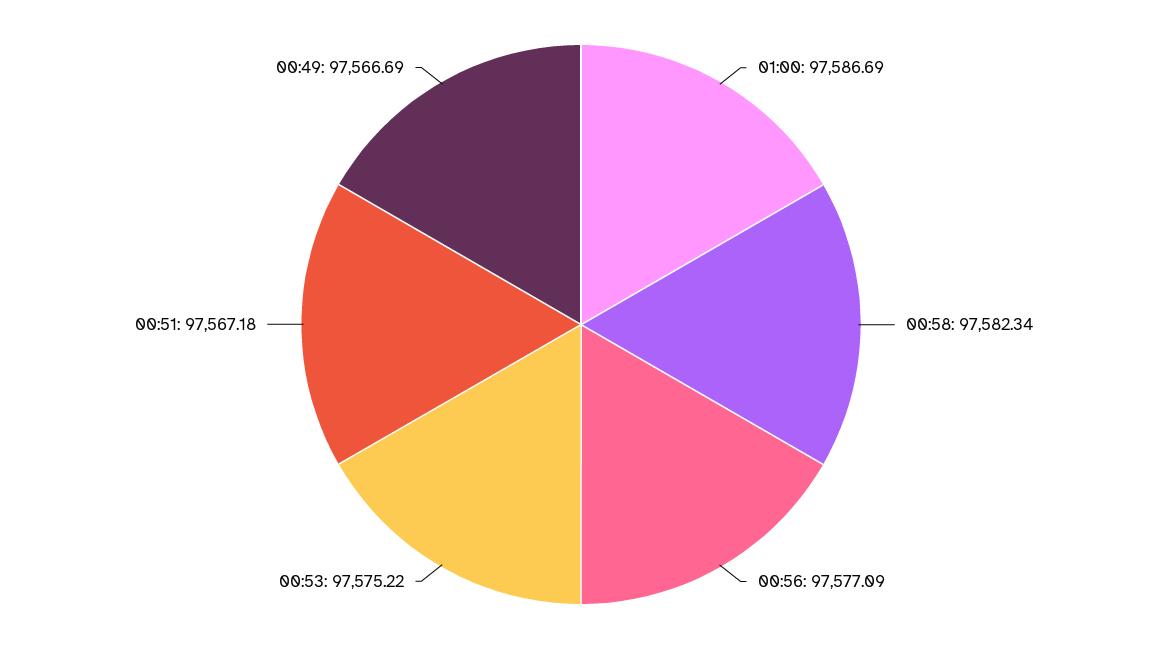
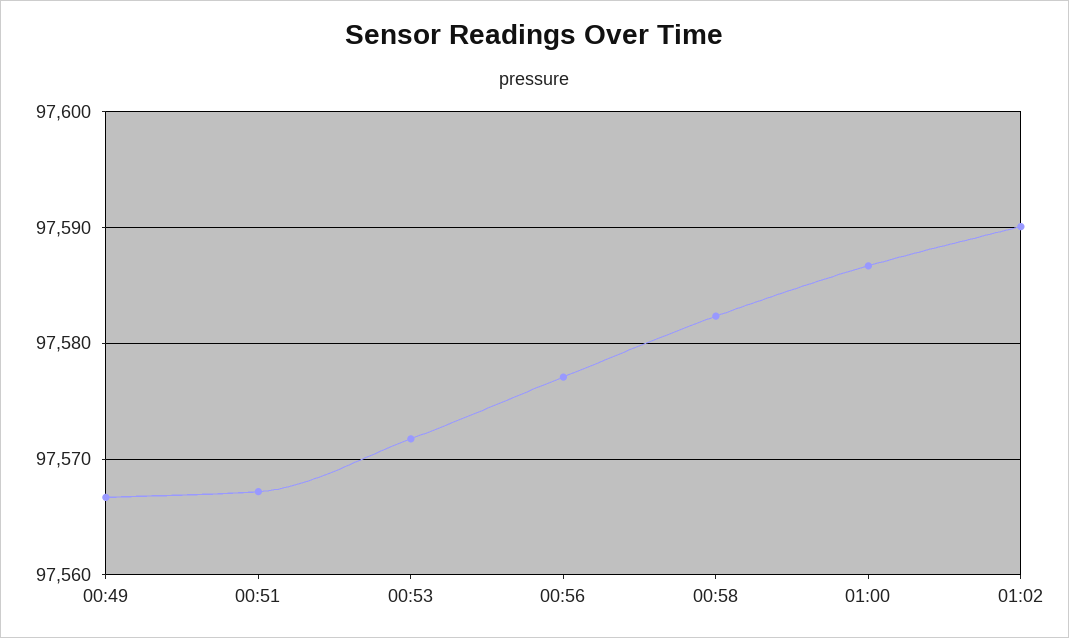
00:53: 97575.22 -> 97572
01:02: none -> 97590

